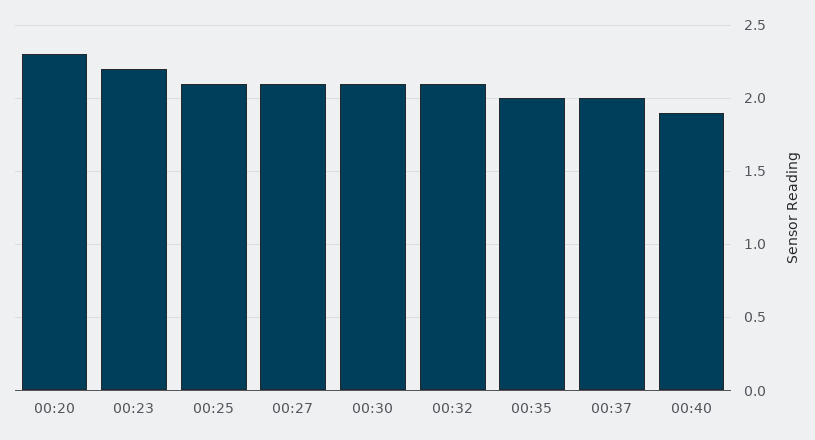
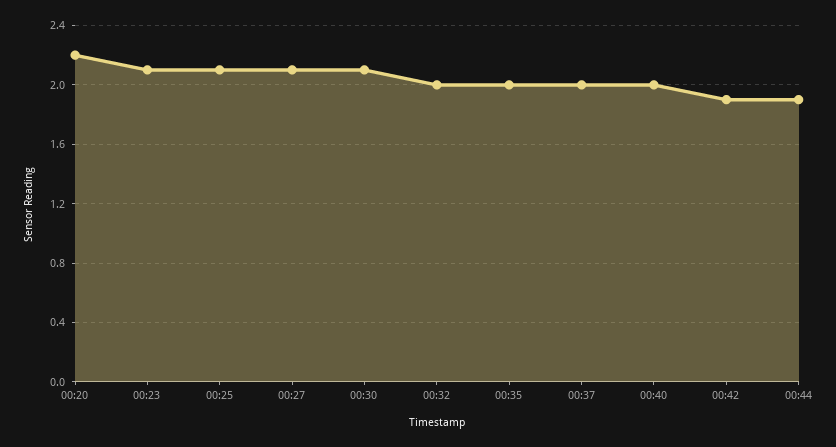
00:20: 2.3 -> 2.2
00:23: 2.2 -> 2.1
00:32: 2.1 -> 2
00:40: 1.9 -> 2
00:42: none -> 1.9
00:44: none -> 1.9

